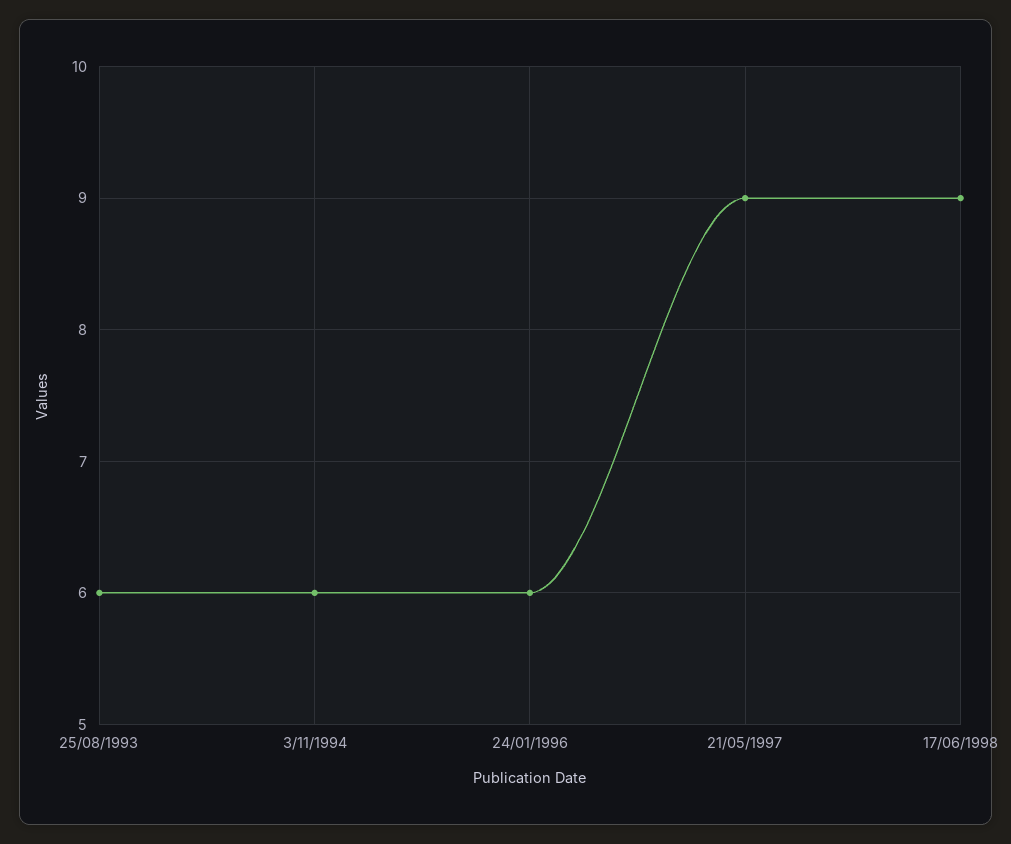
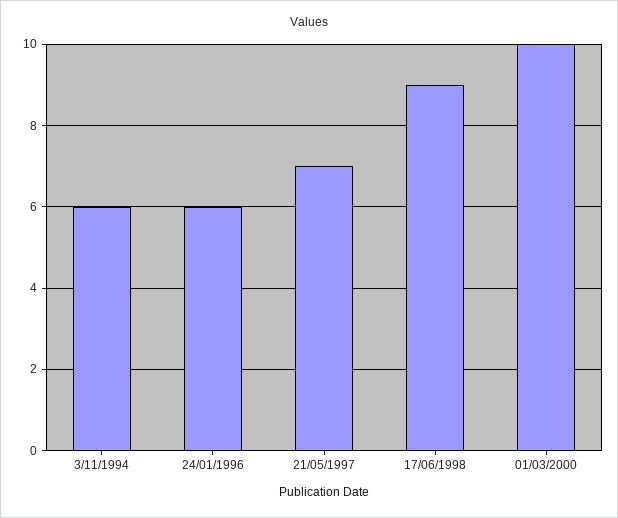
25/08/1993: 6 -> none
21/05/1997: 9 -> 7
01/03/2000: none -> 10

